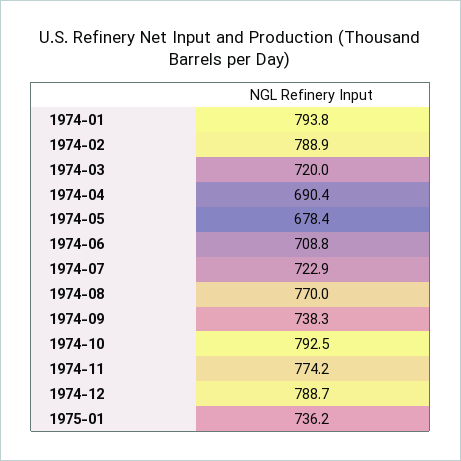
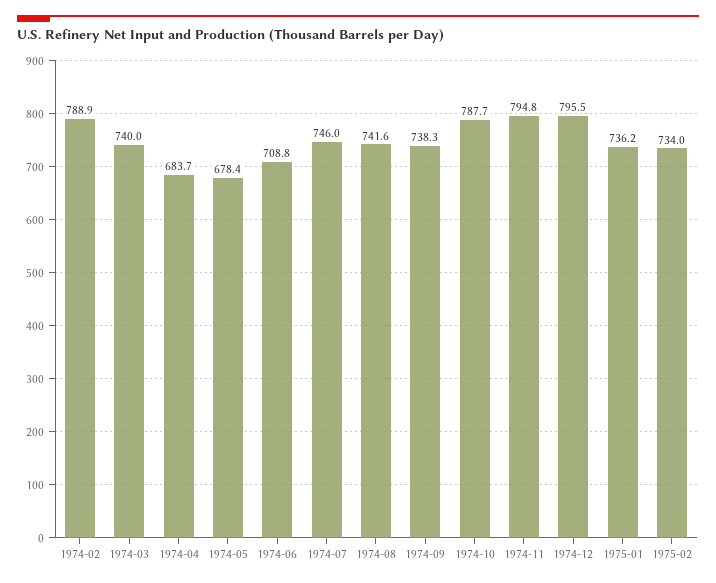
1974-01: 793.8 -> none
1974-03: 720 -> 740
1974-04: 690.4 -> 683.7
1974-07: 722.9 -> 746
1974-08: 770 -> 741.6
1974-10: 792.5 -> 787.7
1974-11: 774.2 -> 794.8
1974-12: 788.7 -> 795.5
1975-02: none -> 734

